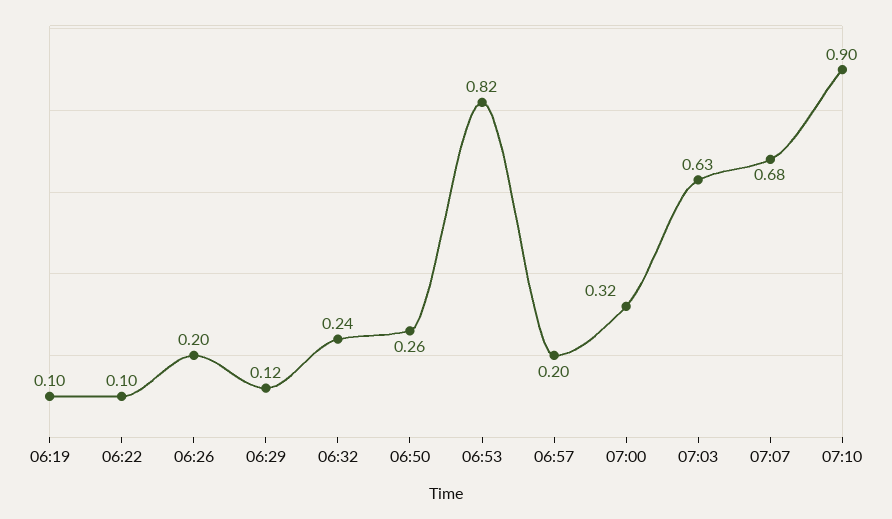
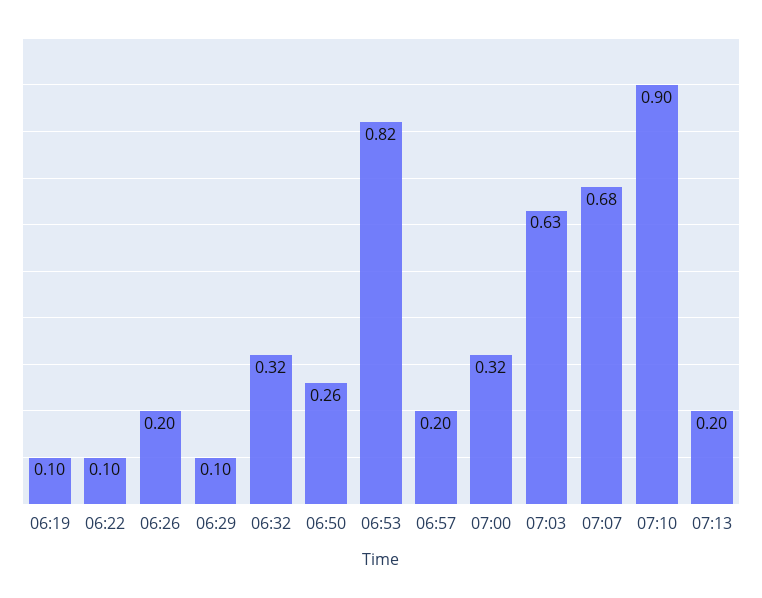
06:29: 0.12 -> 0.1
06:32: 0.24 -> 0.32
07:13: none -> 0.2

